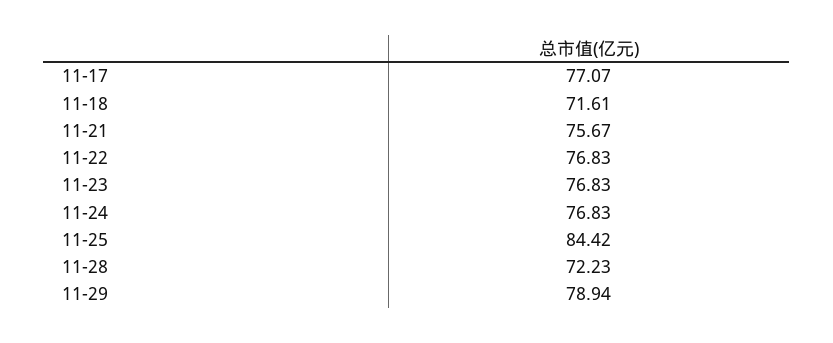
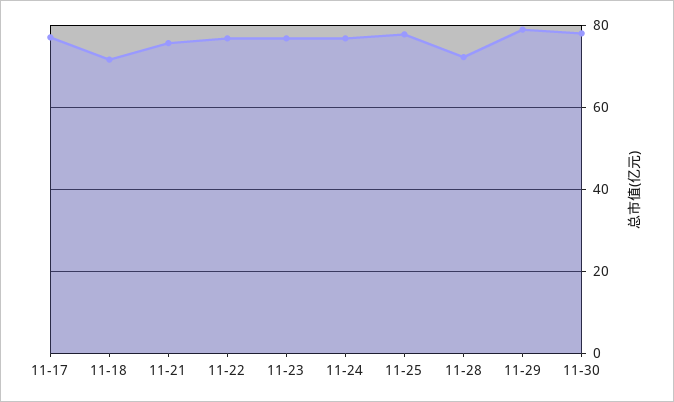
11-25: 84.42 -> 78
11-30: none -> 78

